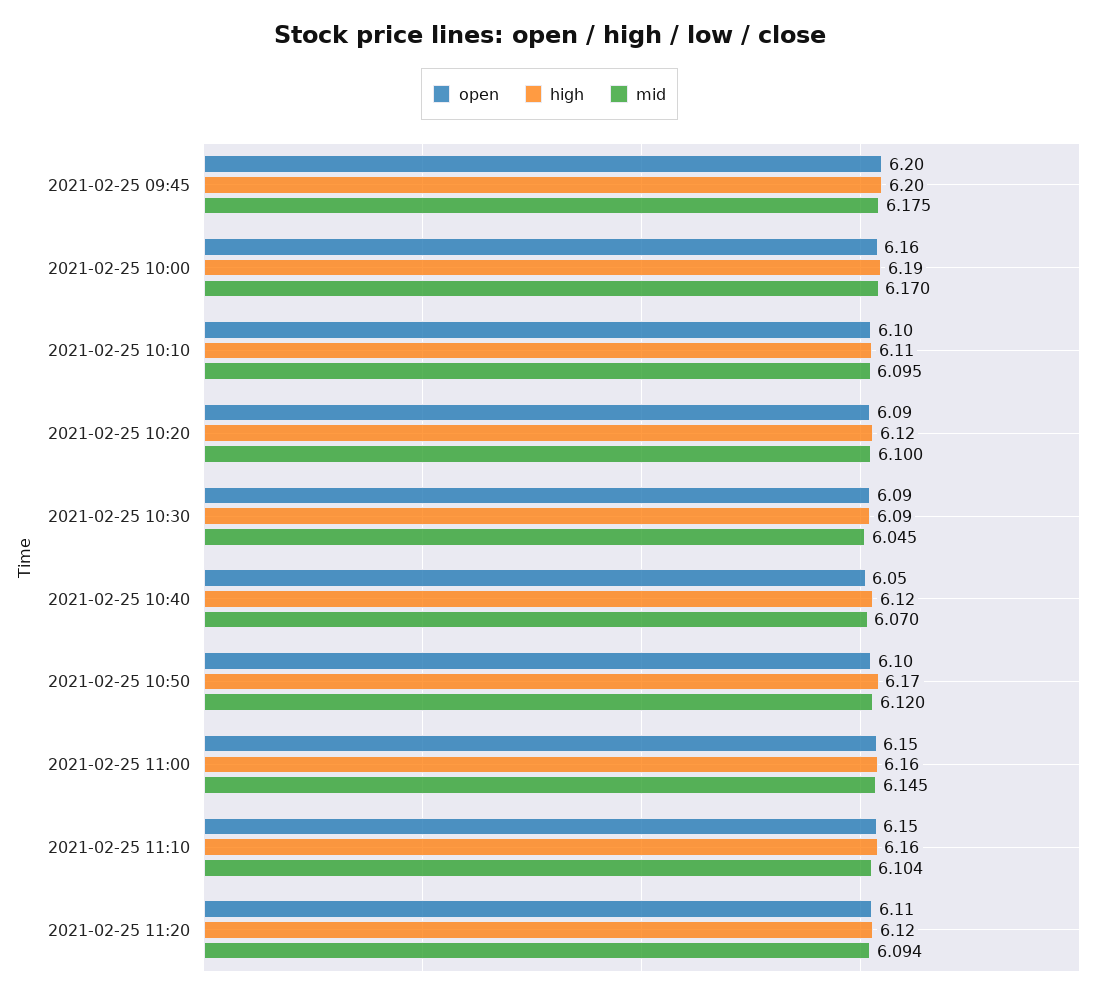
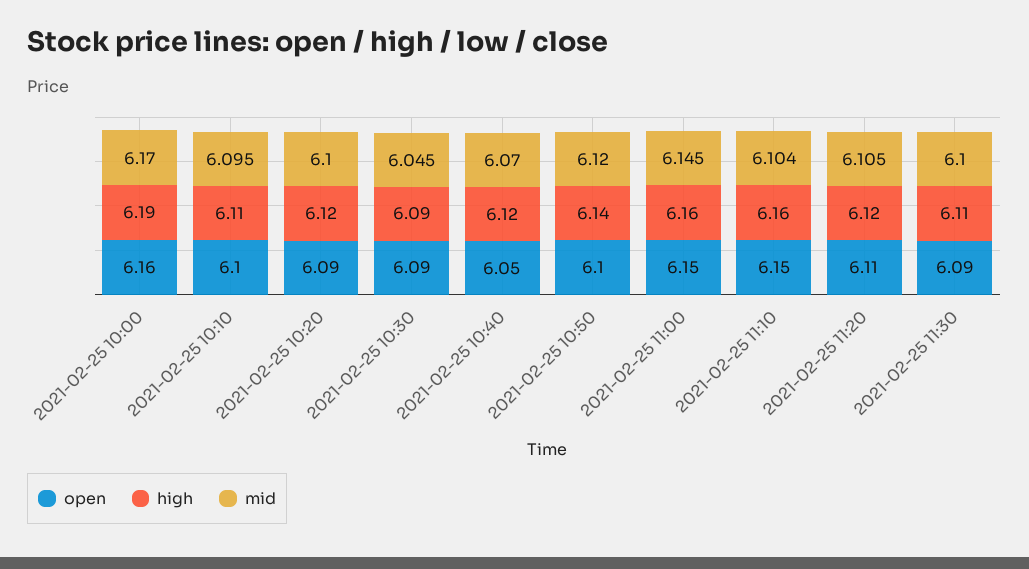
open, 2021-02-25 09:45: 6.2 -> none
high, 2021-02-25 09:45: 6.2 -> none
mid, 2021-02-25 09:45: 6.175 -> none
high, 2021-02-25 10:50: 6.17 -> 6.14
mid, 2021-02-25 11:20: 6.094 -> 6.105
open, 2021-02-25 11:30: none -> 6.09
high, 2021-02-25 11:30: none -> 6.11
mid, 2021-02-25 11:30: none -> 6.1

